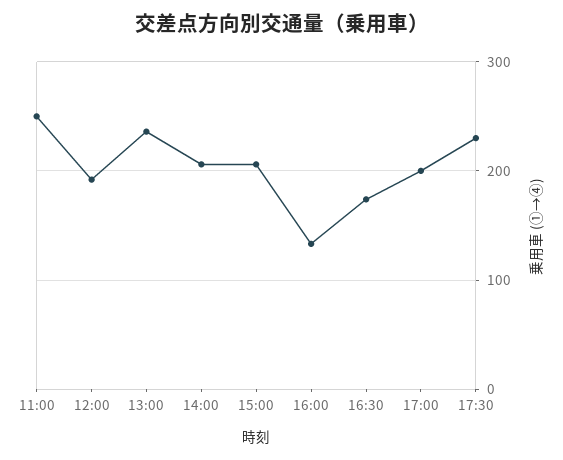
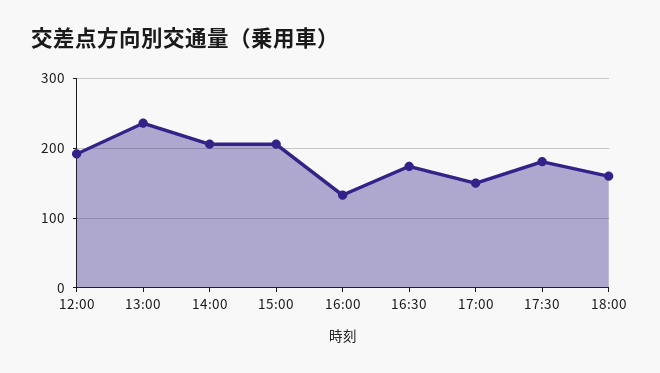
11:00: 250 -> none
17:00: 200 -> 150
17:30: 230 -> 180
18:00: none -> 160

